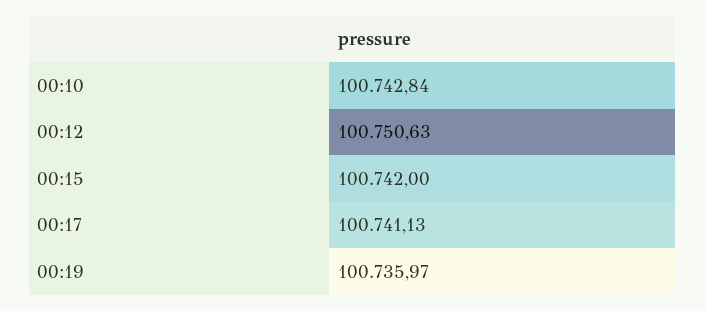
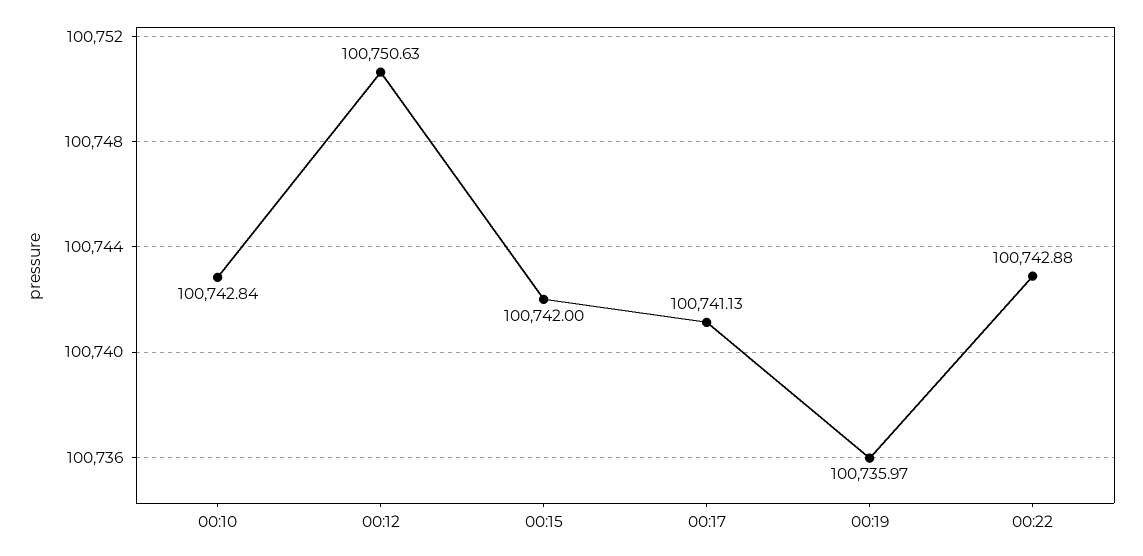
00:22: none -> 100742.88

